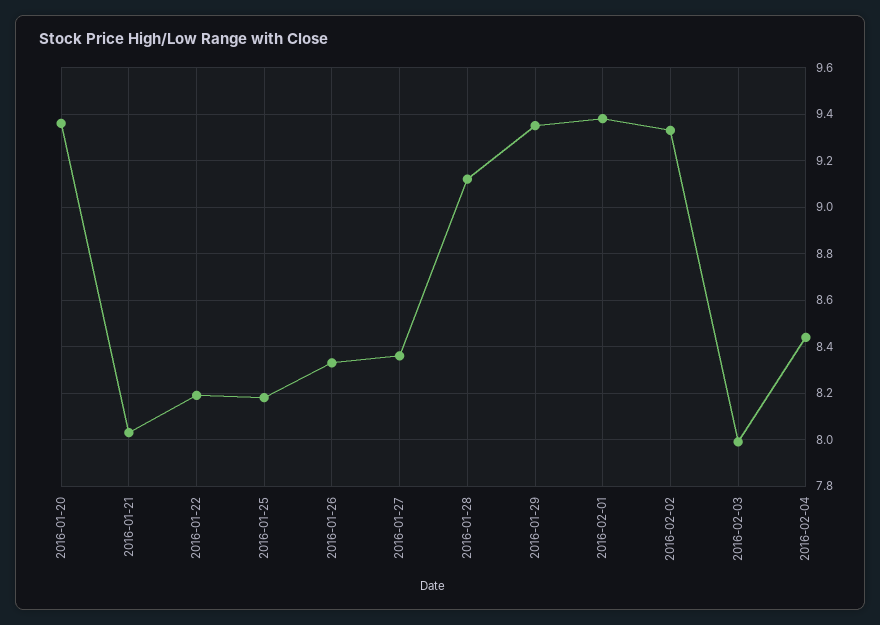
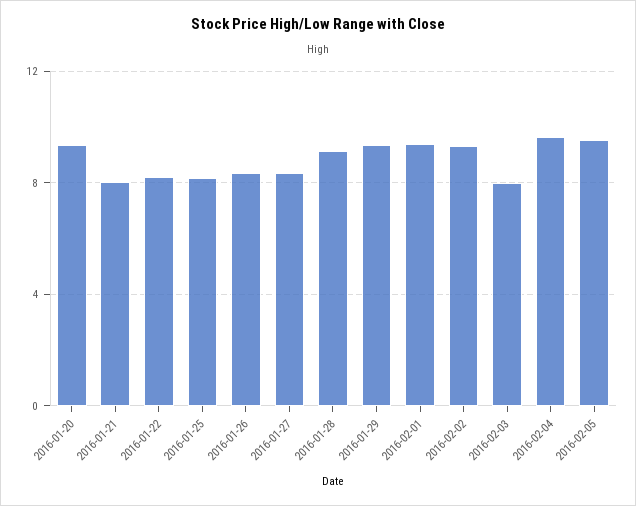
2016-02-04: 8.45 -> 9.5
2016-02-05: none -> 9.5

